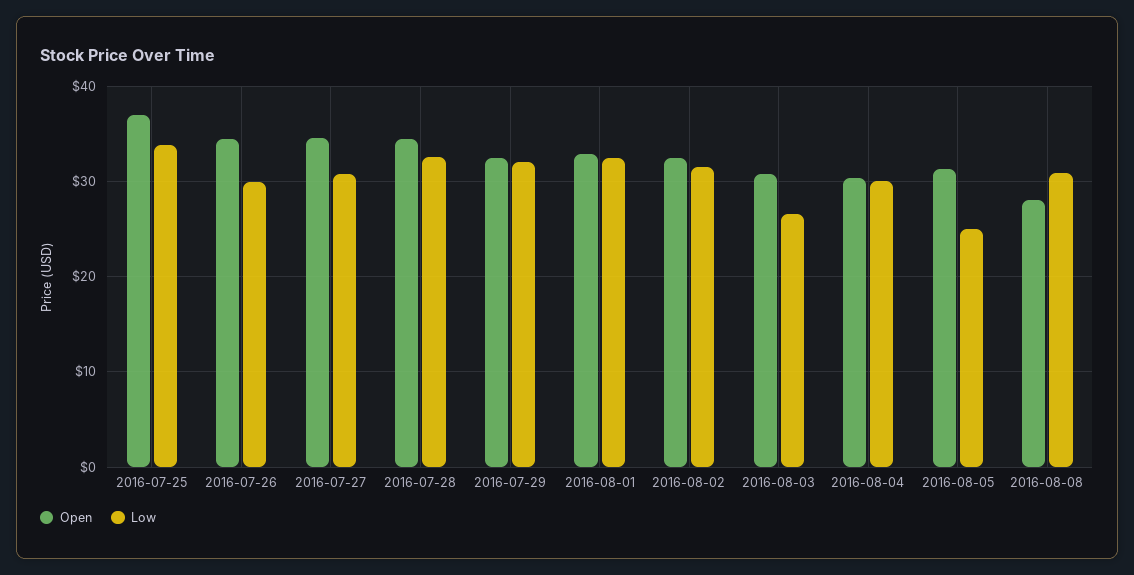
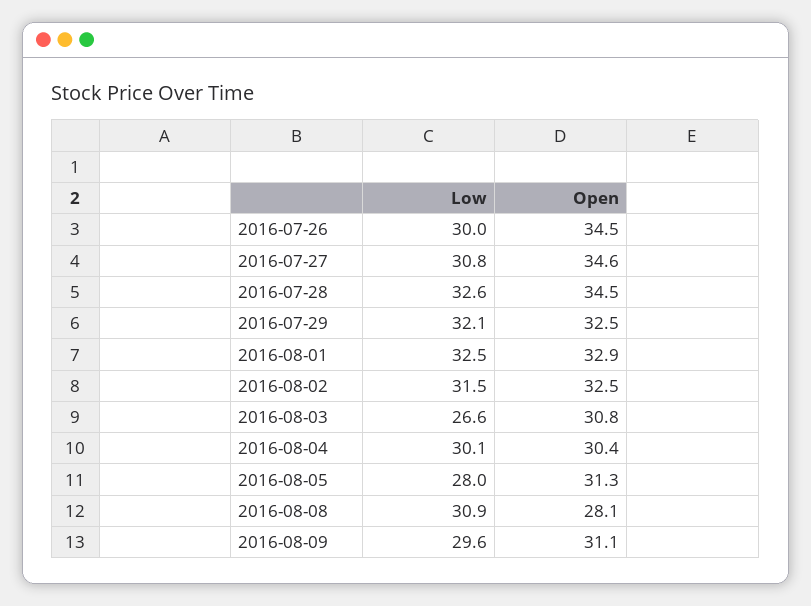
Open, 2016-07-25: 37 -> none
Low, 2016-07-25: 34 -> none
Low, 2016-08-05: 25 -> 28
Low, 2016-08-09: none -> 29.6
Open, 2016-08-09: none -> 31.1

